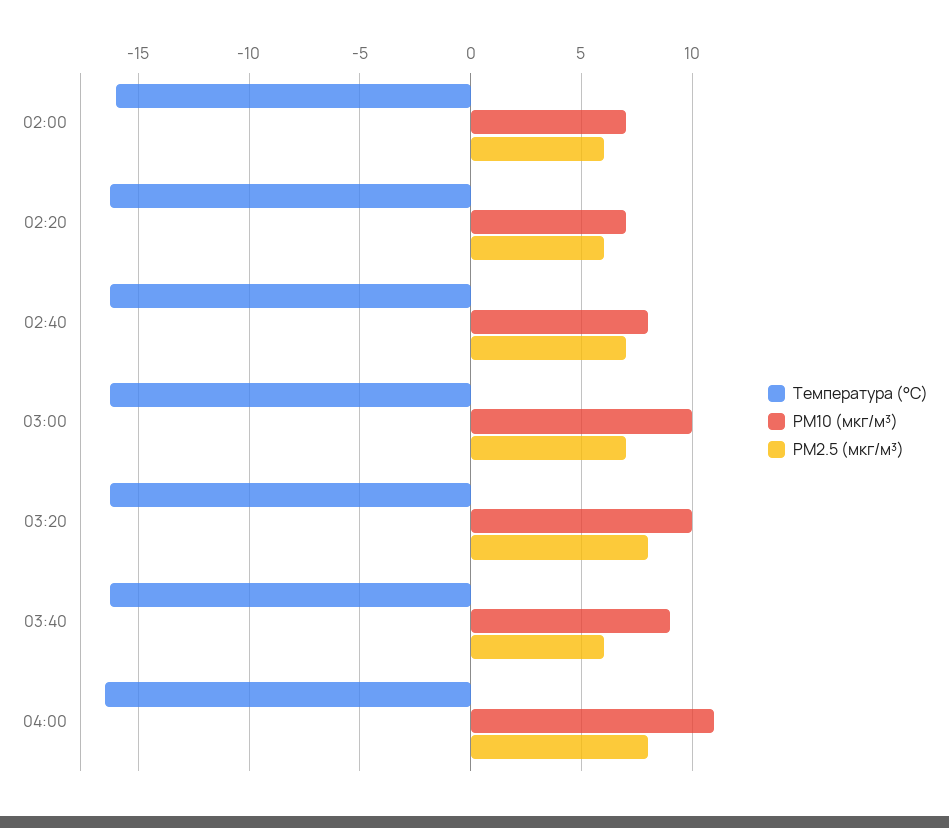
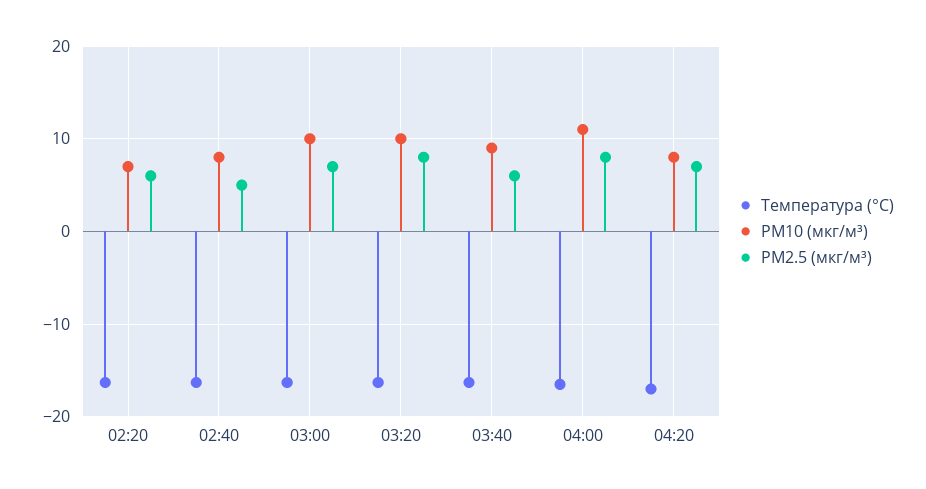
Температура (°C), 02:00: -16 -> none
PM10 (мкг/м³), 02:00: 7 -> none
PM2.5 (мкг/м³), 02:00: 6 -> none
PM2.5 (мкг/м³), 02:40: 7 -> 5
Температура (°C), 04:20: none -> -17
PM10 (мкг/м³), 04:20: none -> 8
PM2.5 (мкг/м³), 04:20: none -> 7

